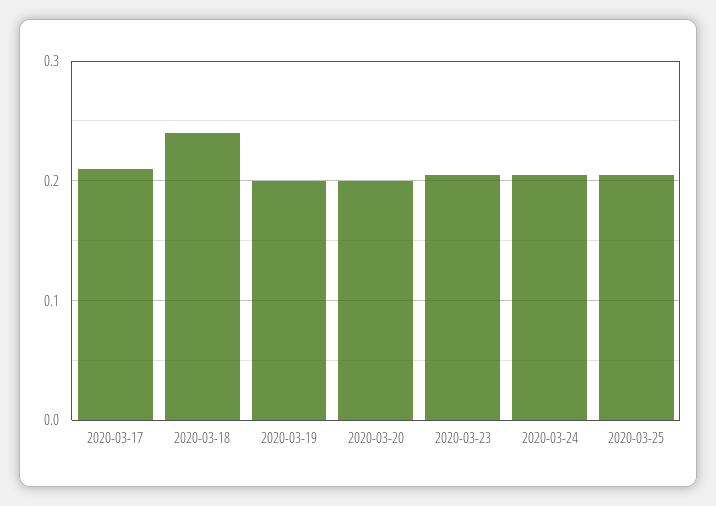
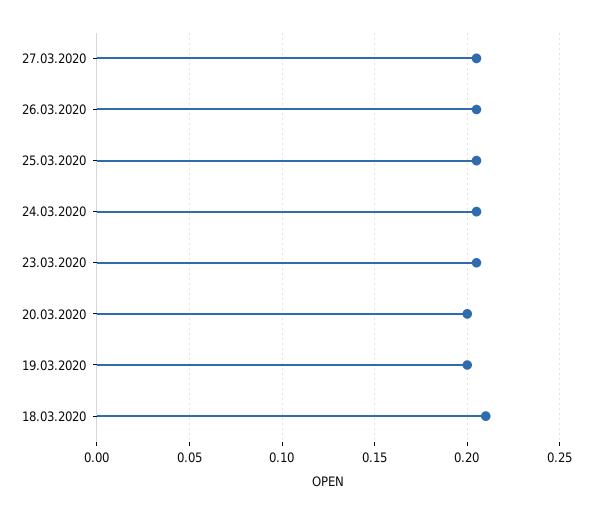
2020-03-17: 0.21 -> none
2020-03-18: 0.24 -> 0.21
27.03.2020: none -> 0.205
26.03.2020: none -> 0.205

